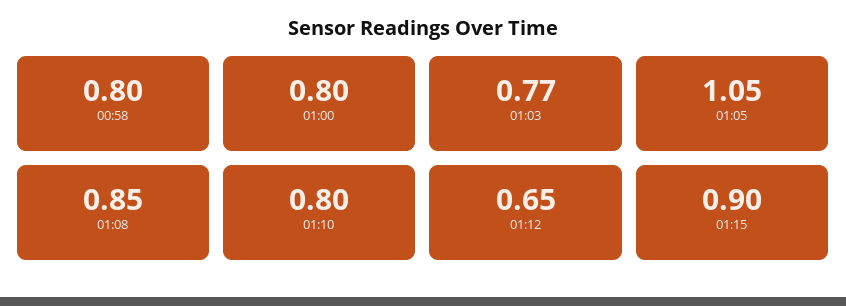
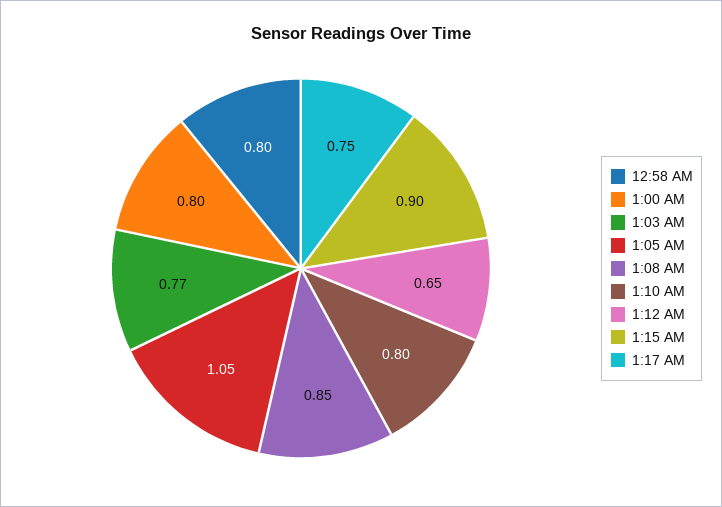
1:17 AM: none -> 0.75

